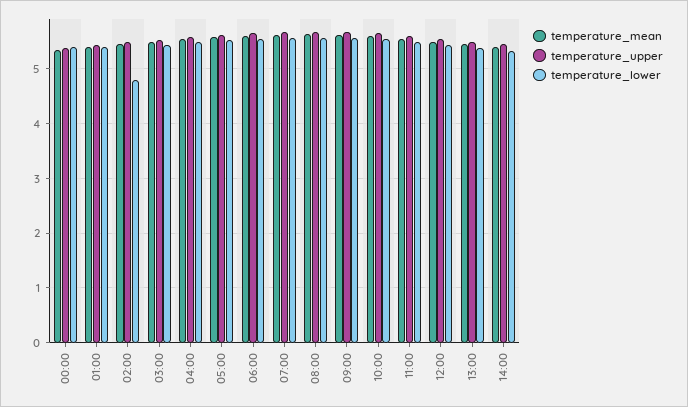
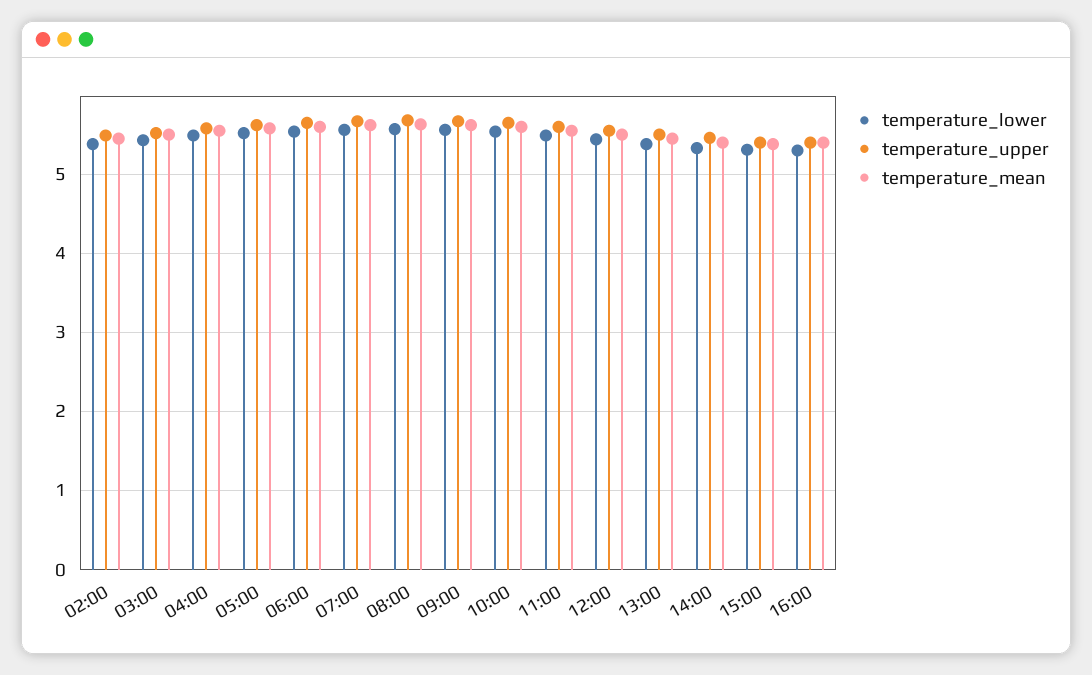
temperature_mean, 00:00: 5.4 -> none
temperature_upper, 00:00: 5.4 -> none
temperature_lower, 00:00: 5.4 -> none
temperature_mean, 01:00: 5.4 -> none
temperature_upper, 01:00: 5.4 -> none
temperature_lower, 01:00: 5.4 -> none
temperature_lower, 02:00: 4.8 -> 5.4
temperature_lower, 15:00: none -> 5.3
temperature_upper, 15:00: none -> 5.4
temperature_mean, 15:00: none -> 5.4
temperature_lower, 16:00: none -> 5.3
temperature_upper, 16:00: none -> 5.4
temperature_mean, 16:00: none -> 5.4

